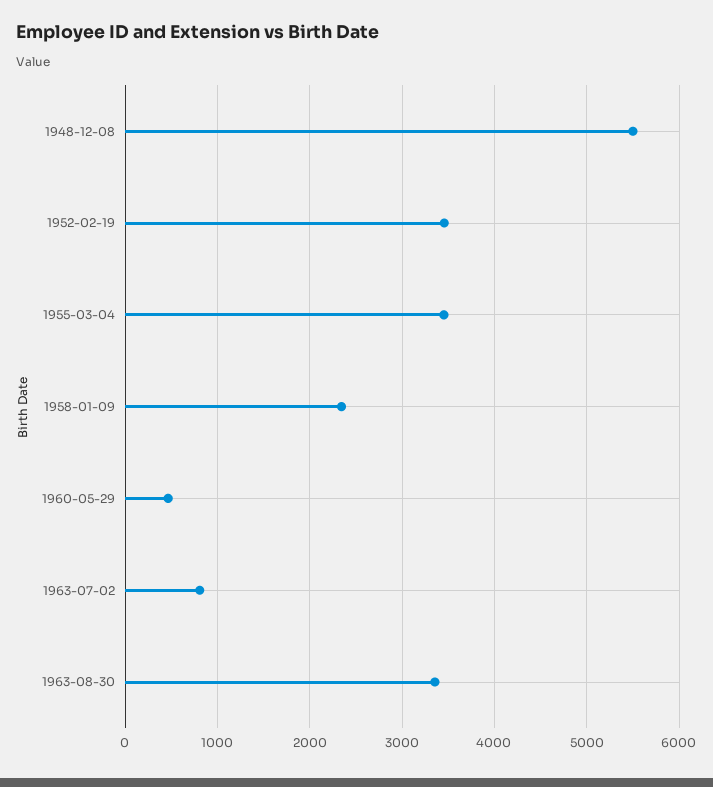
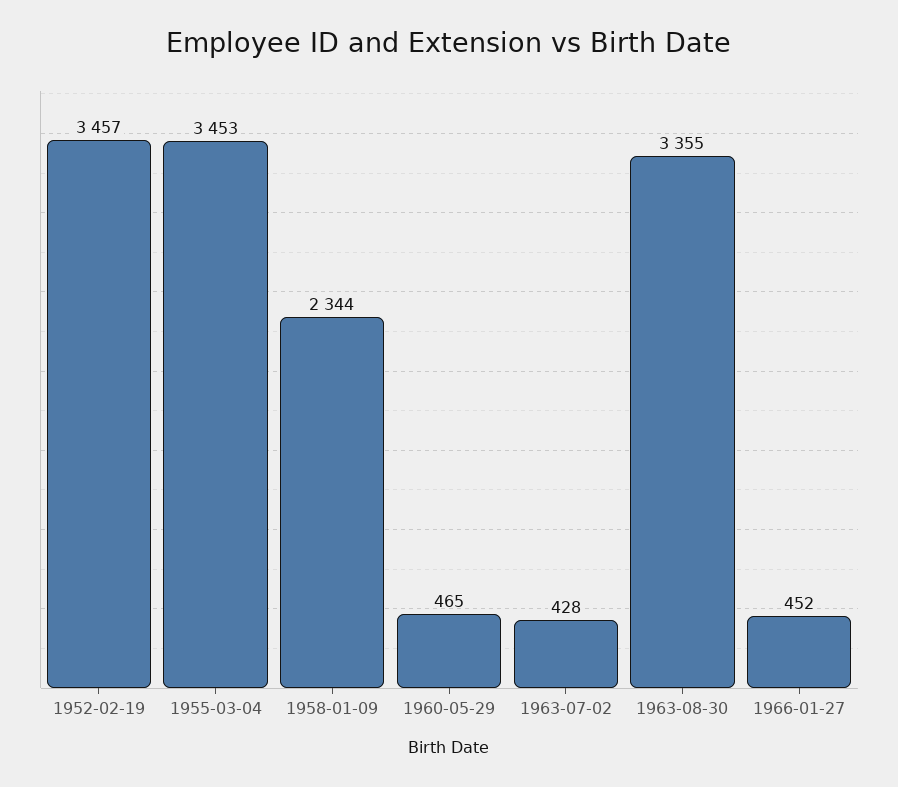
1948-12-08: 5500 -> none
1963-07-02: 800 -> 428
1966-01-27: none -> 452

